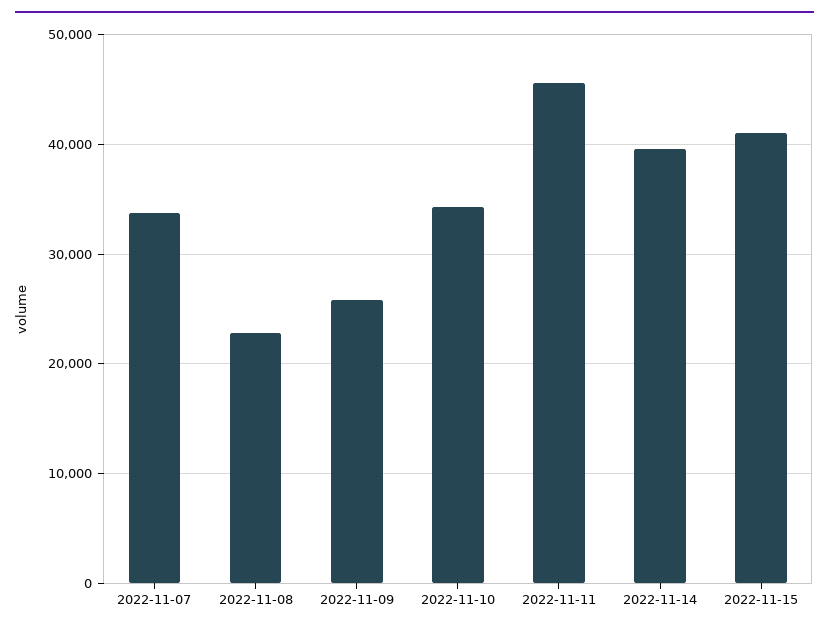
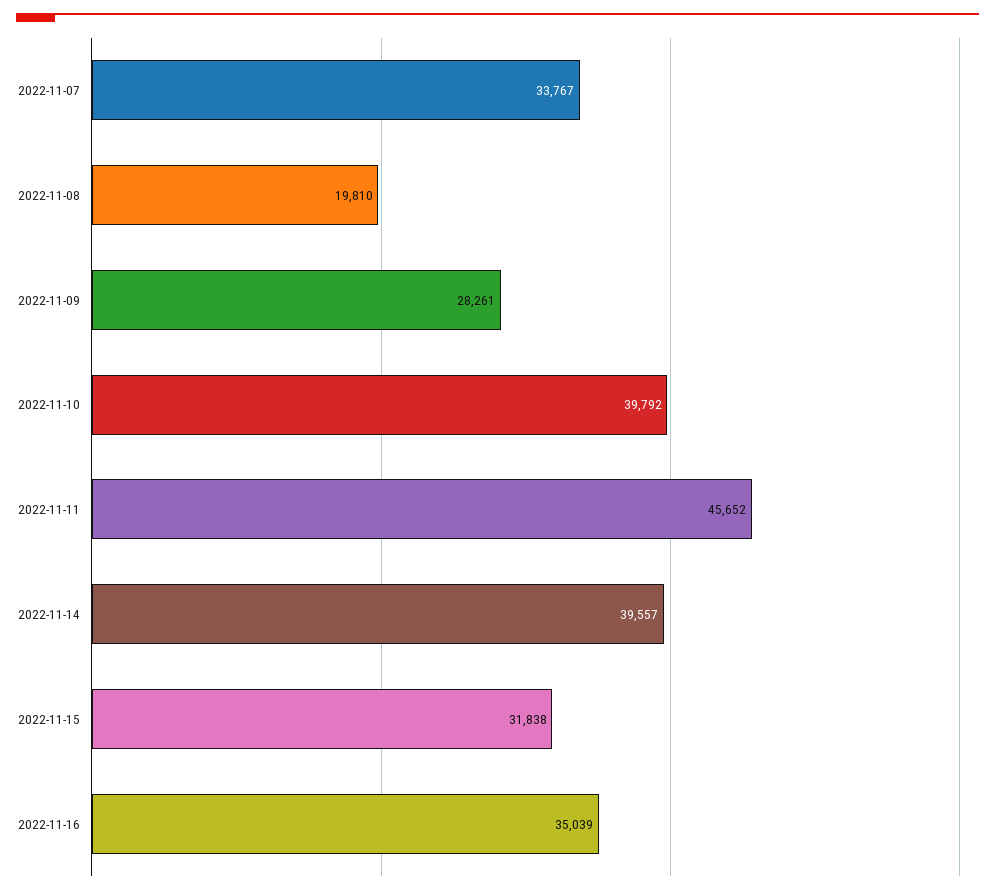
2022-11-08: 23000 -> 19810
2022-11-09: 26000 -> 28261
2022-11-10: 34000 -> 39792
2022-11-15: 41000 -> 31838
2022-11-16: none -> 35039

